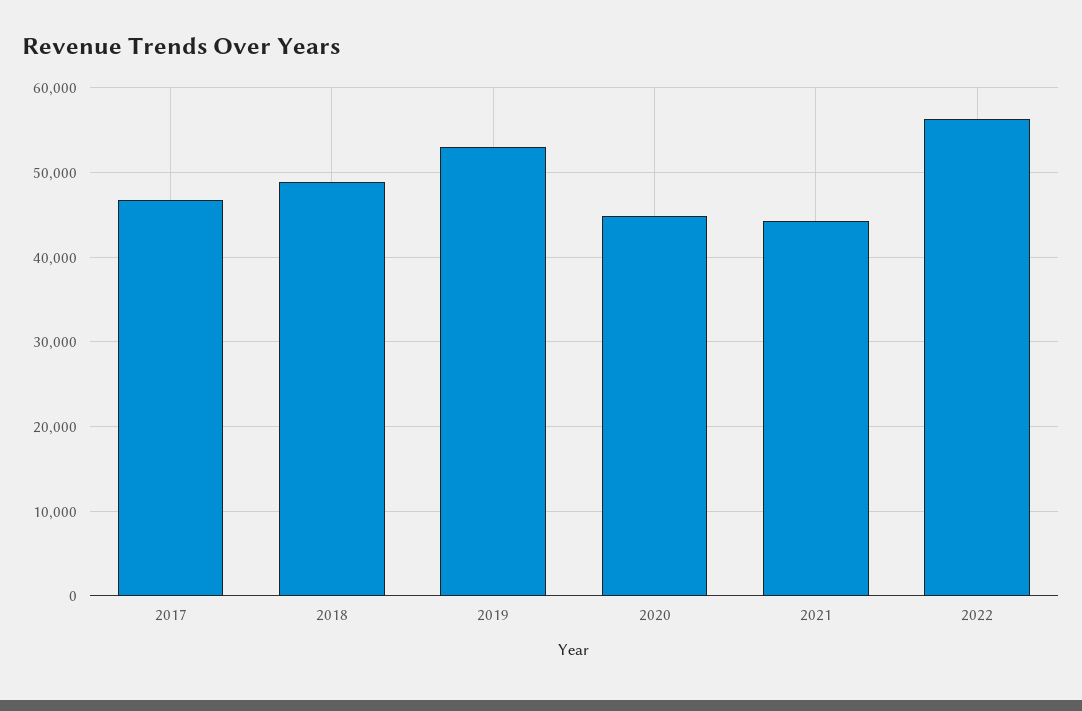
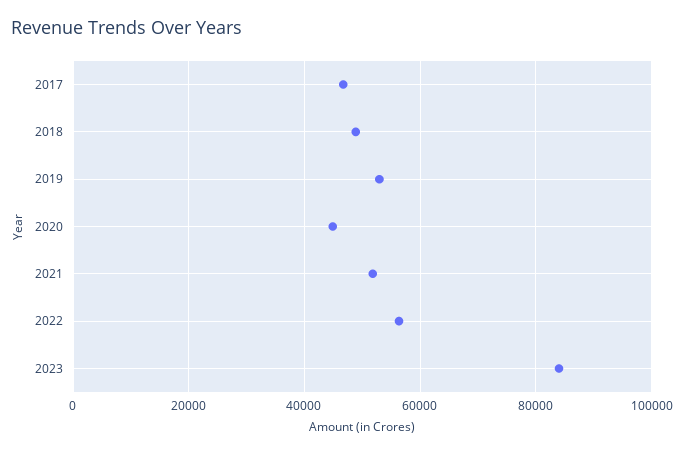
2021: 44000 -> 52000
2023: none -> 84000

